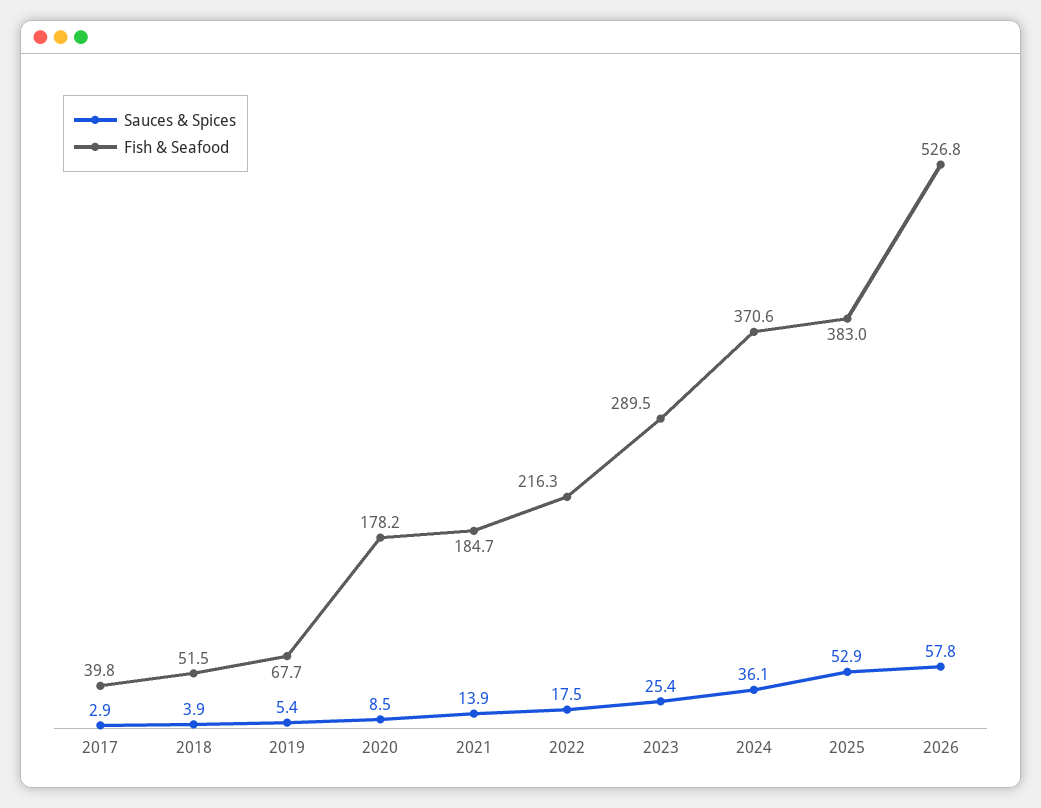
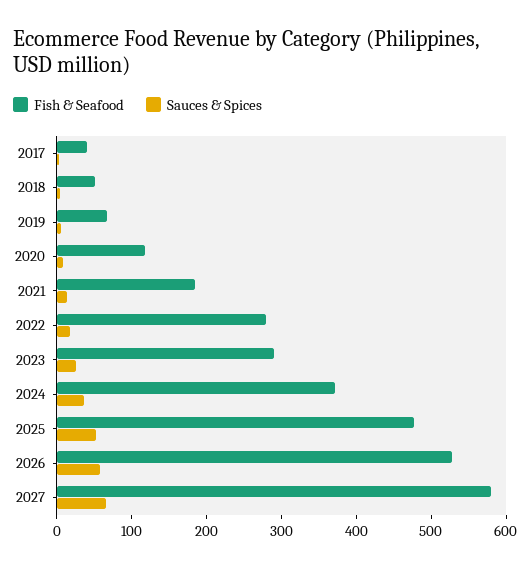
Fish & Seafood, 2020: 178.2 -> 120
Fish & Seafood, 2022: 216.3 -> 280
Fish & Seafood, 2025: 383 -> 480
Fish & Seafood, 2027: none -> 580
Sauces & Spices, 2027: none -> 60

